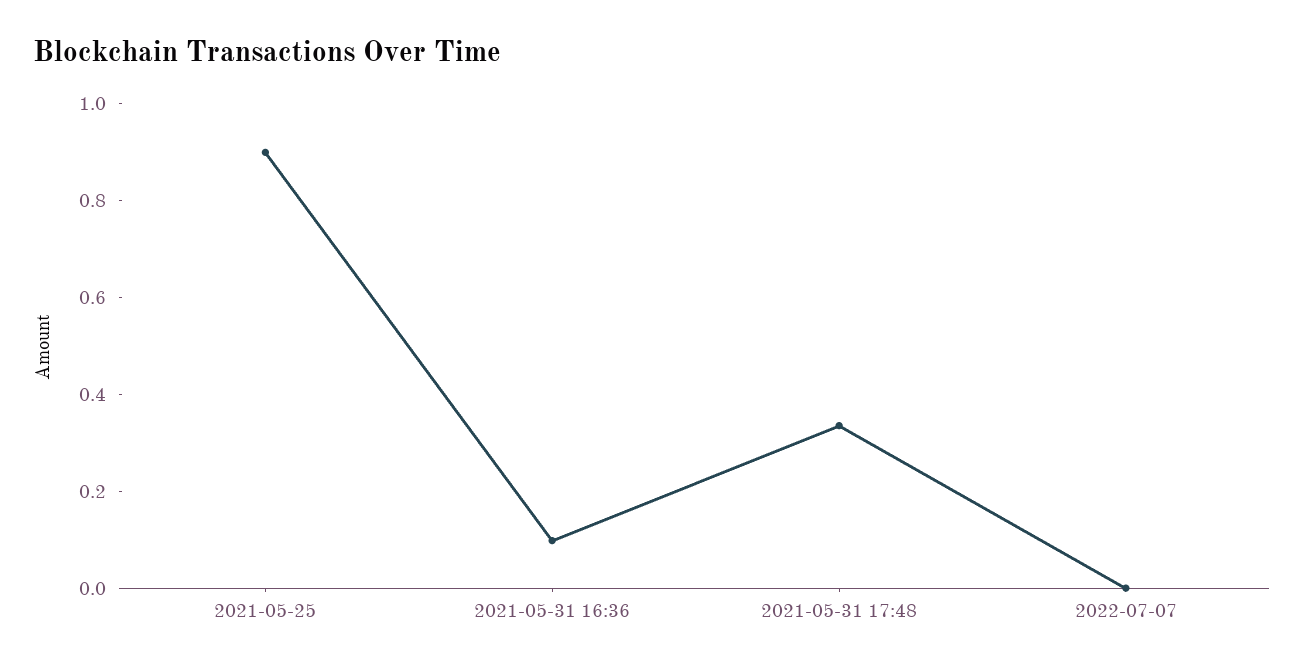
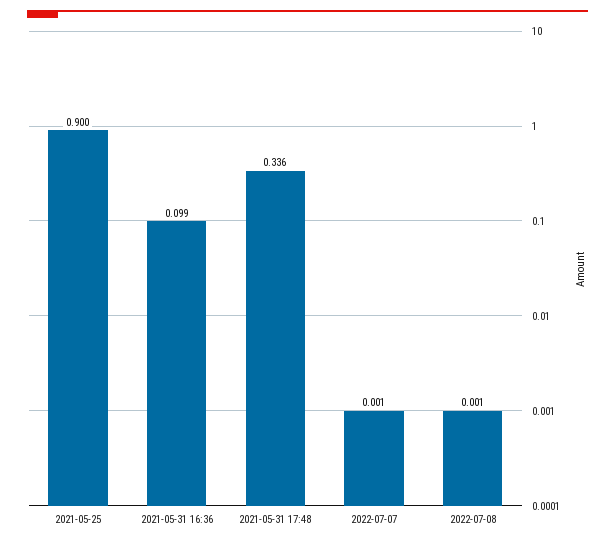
2022-07-08: none -> 0.001

